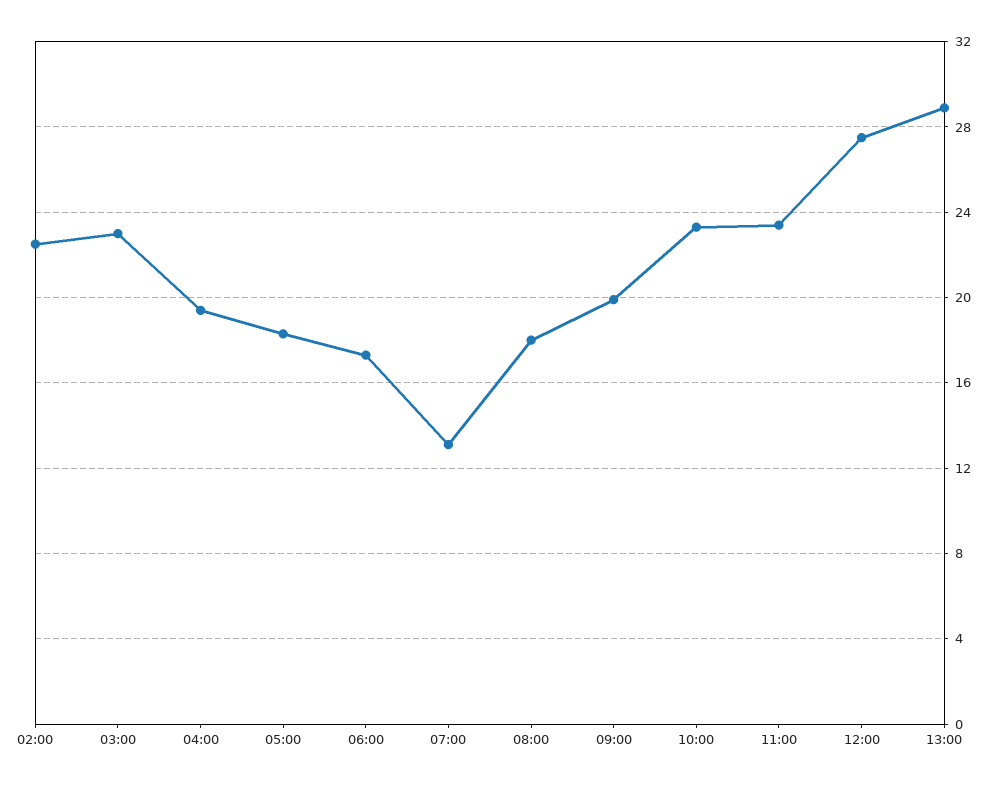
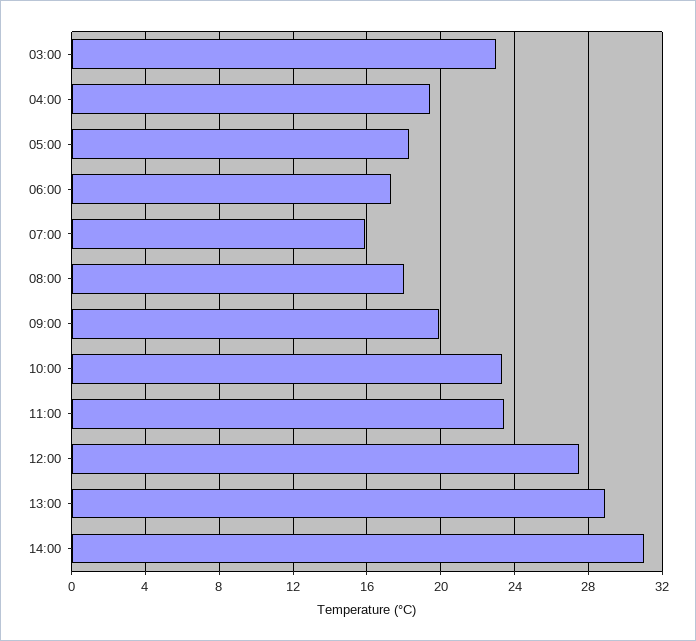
02:00: 22.5 -> none
07:00: 13 -> 16
14:00: none -> 31

